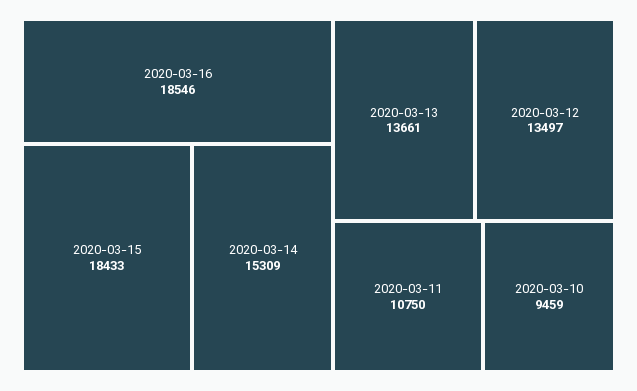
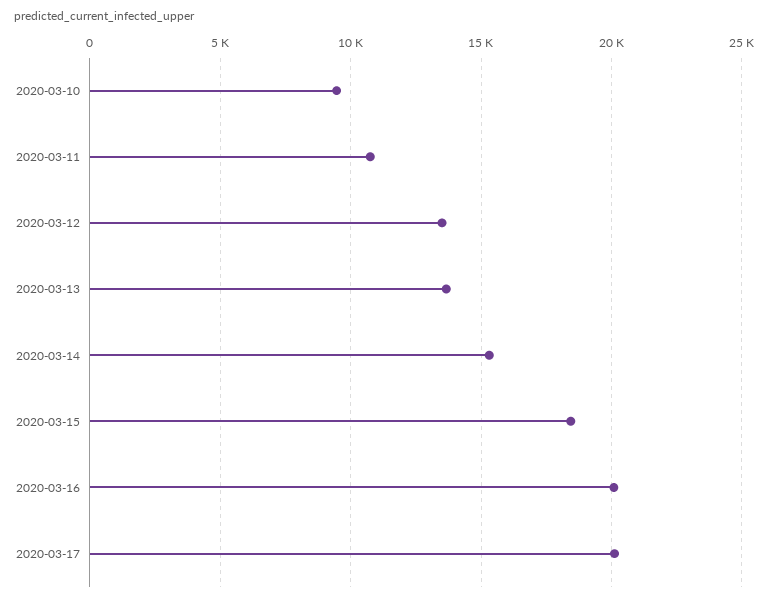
2020-03-16: 18546 -> 20000
2020-03-17: none -> 20000

